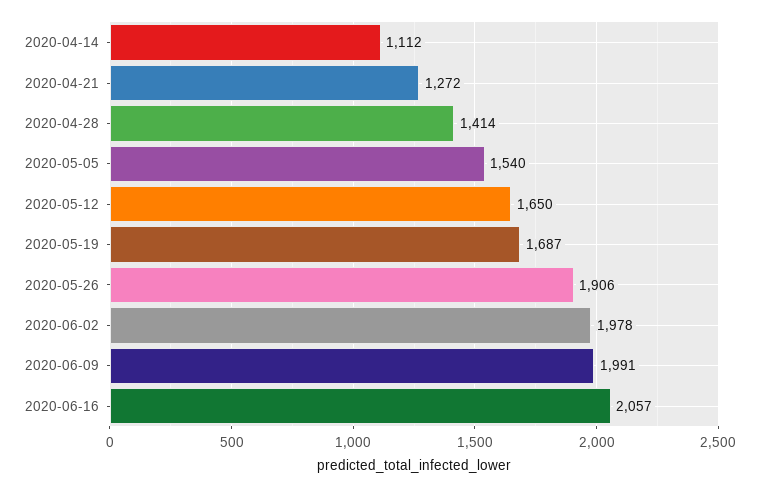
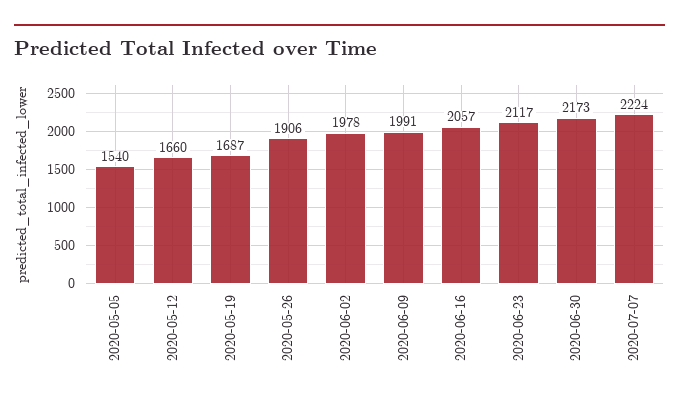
2020-04-14: 1112 -> none
2020-04-21: 1272 -> none
2020-04-28: 1414 -> none
2020-05-12: 1650 -> 1660
2020-06-23: none -> 2117
2020-06-30: none -> 2173
2020-07-07: none -> 2224

